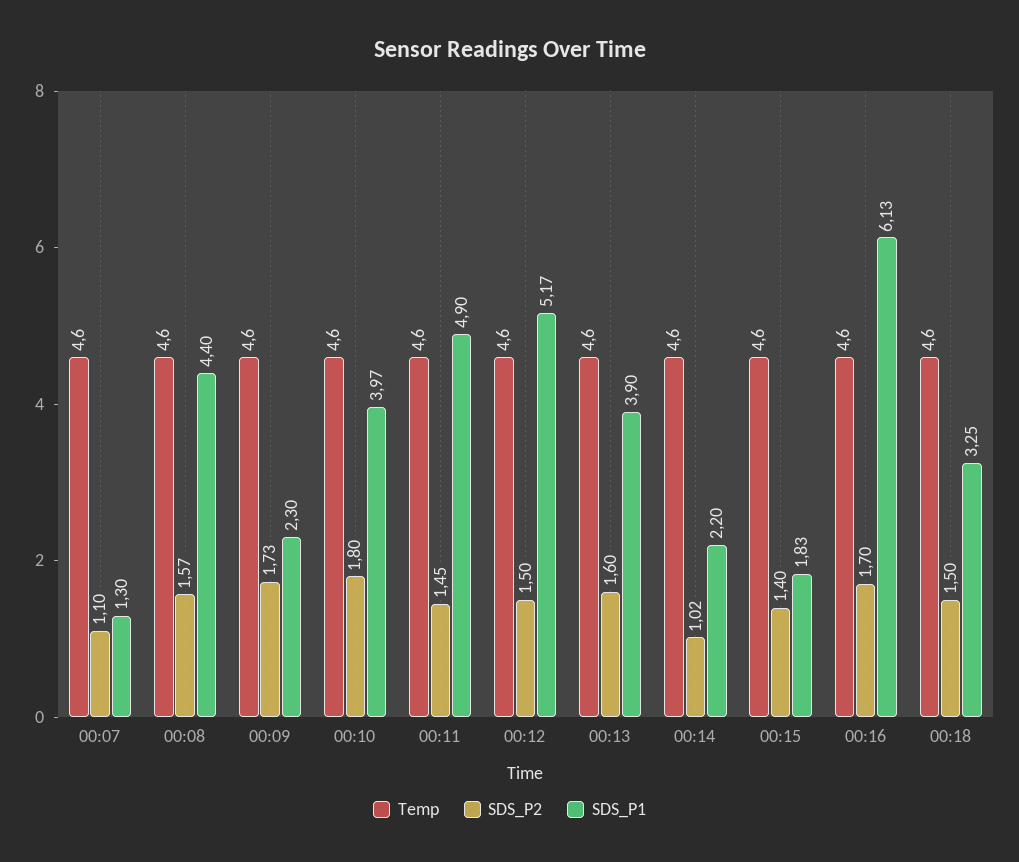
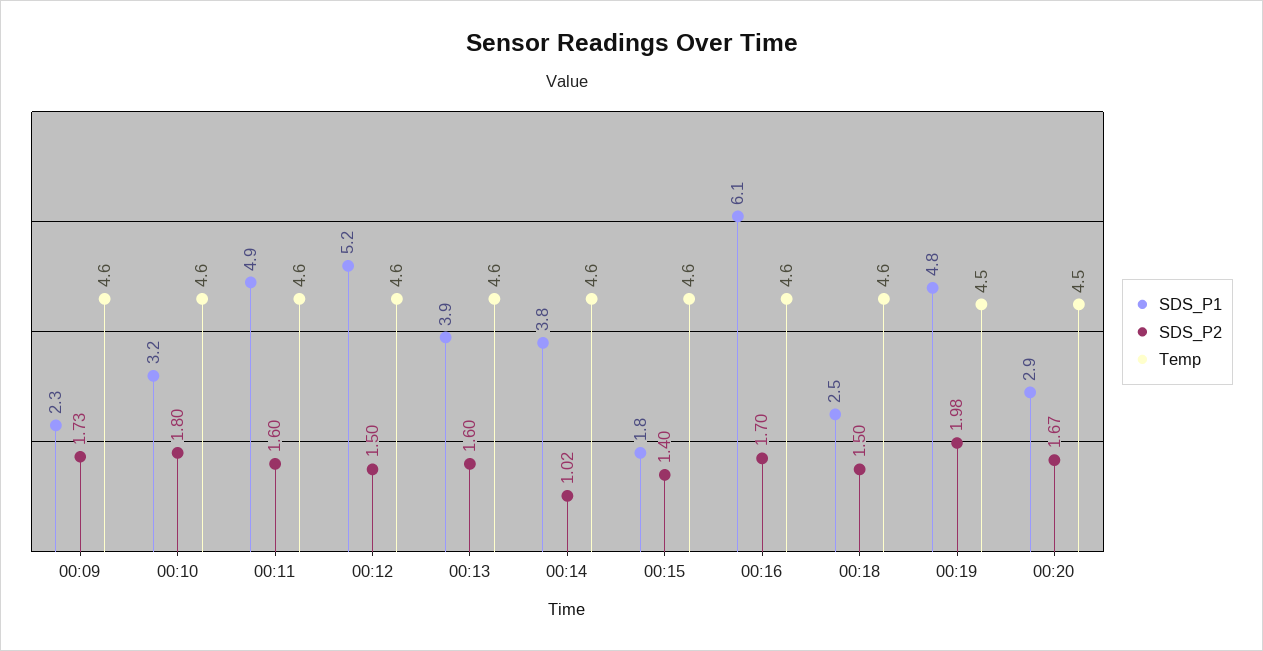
Temp, 00:07: 4.6 -> none
SDS_P2, 00:07: 1.1 -> none
SDS_P1, 00:07: 1.3 -> none
Temp, 00:08: 4.6 -> none
SDS_P2, 00:08: 1.57 -> none
SDS_P1, 00:08: 4.4 -> none
SDS_P1, 00:10: 3.97 -> 3.2
SDS_P2, 00:11: 1.45 -> 1.6
SDS_P1, 00:14: 2.2 -> 3.8
SDS_P1, 00:18: 3.25 -> 2.5
SDS_P1, 00:19: none -> 4.8
SDS_P2, 00:19: none -> 1.98
Temp, 00:19: none -> 4.5
SDS_P1, 00:20: none -> 2.9
SDS_P2, 00:20: none -> 1.67
Temp, 00:20: none -> 4.5

